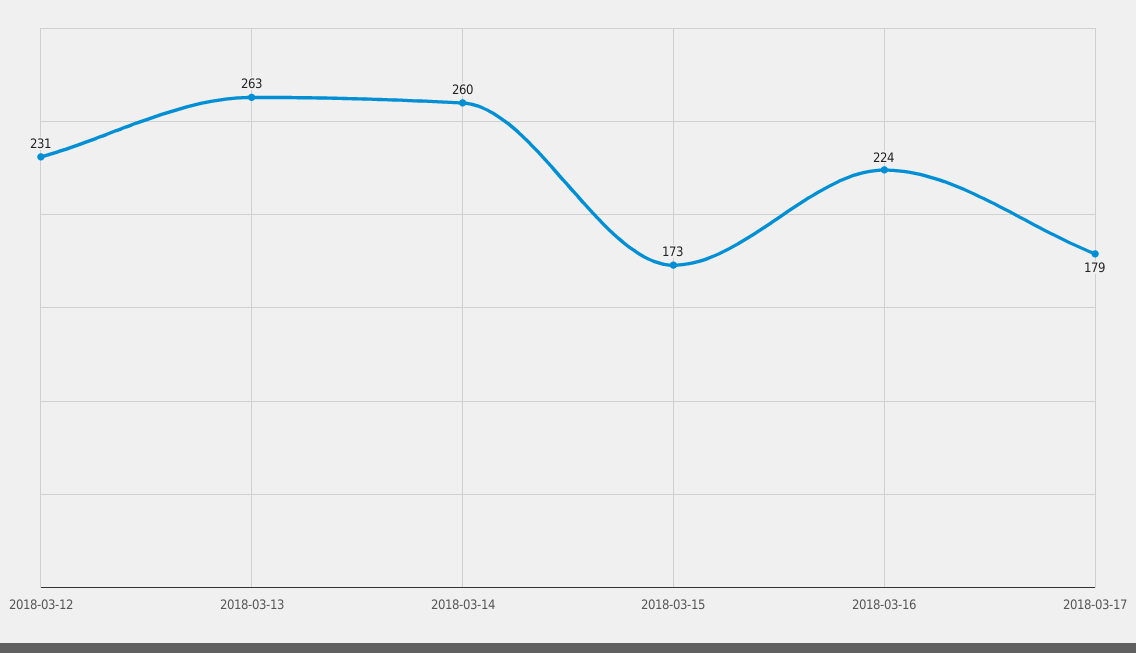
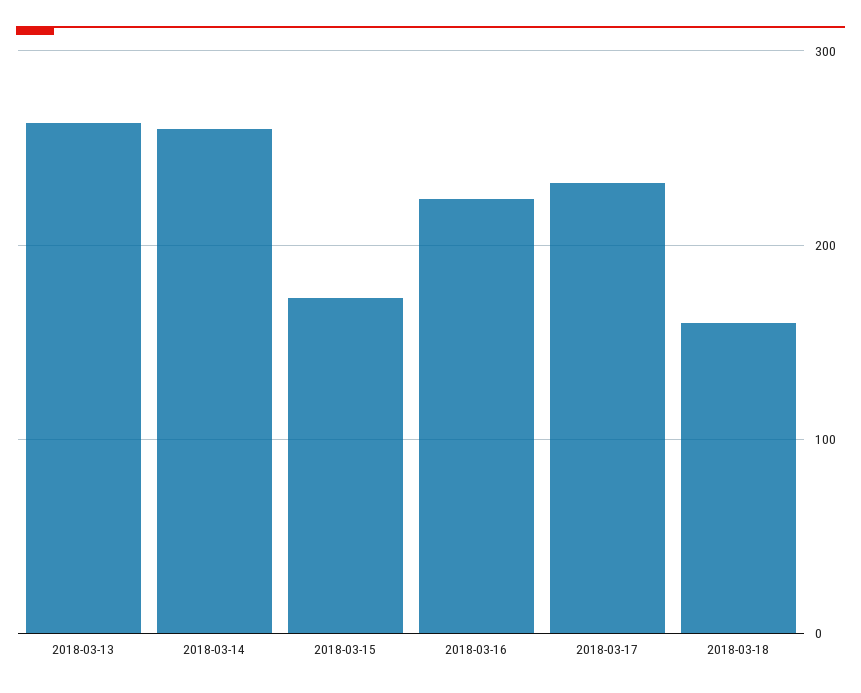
2018-03-12: 231 -> none
2018-03-17: 179 -> 230
2018-03-18: none -> 160

